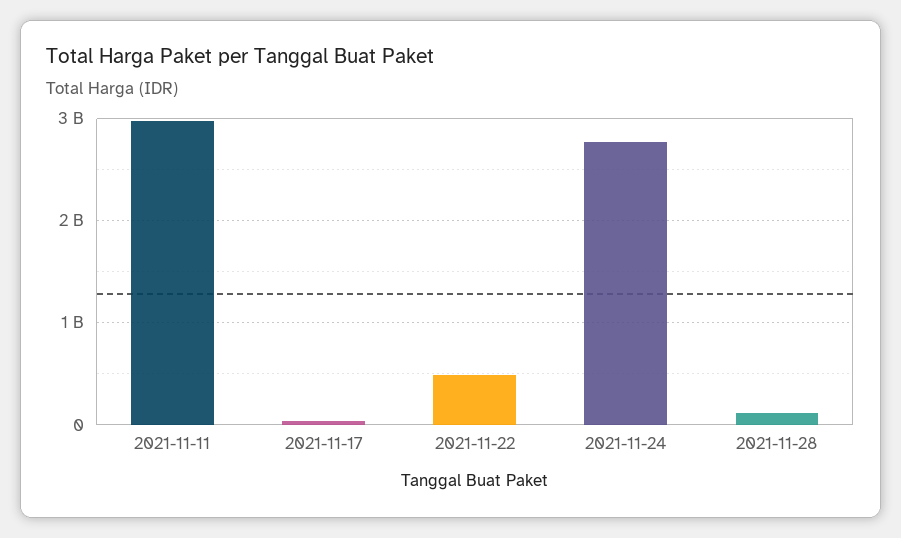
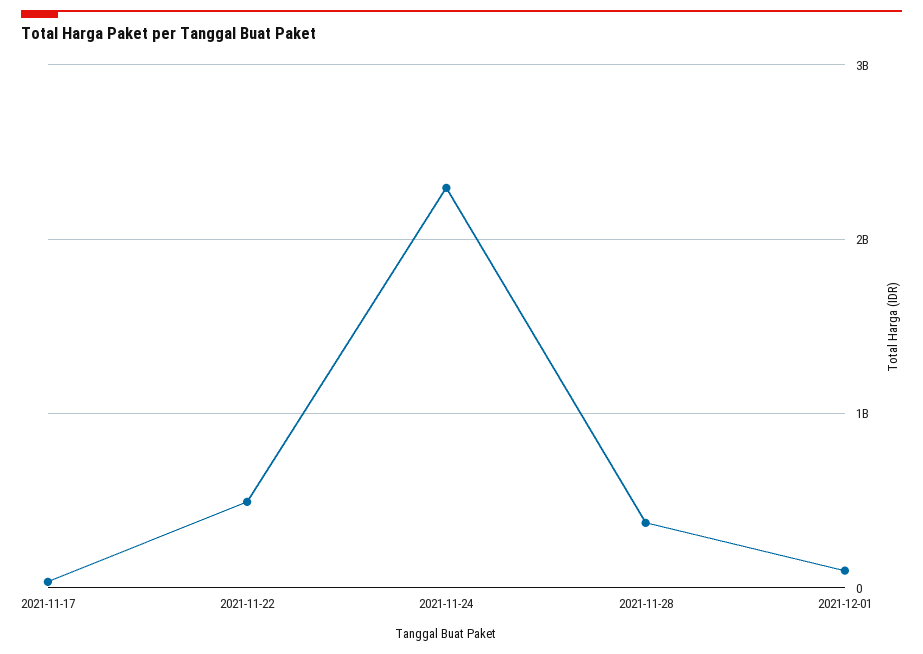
2021-11-11: 3000000000 -> none
2021-11-24: 2800000000 -> 2300000000
2021-11-28: 100000000 -> 400000000
2021-12-01: none -> 100000000

